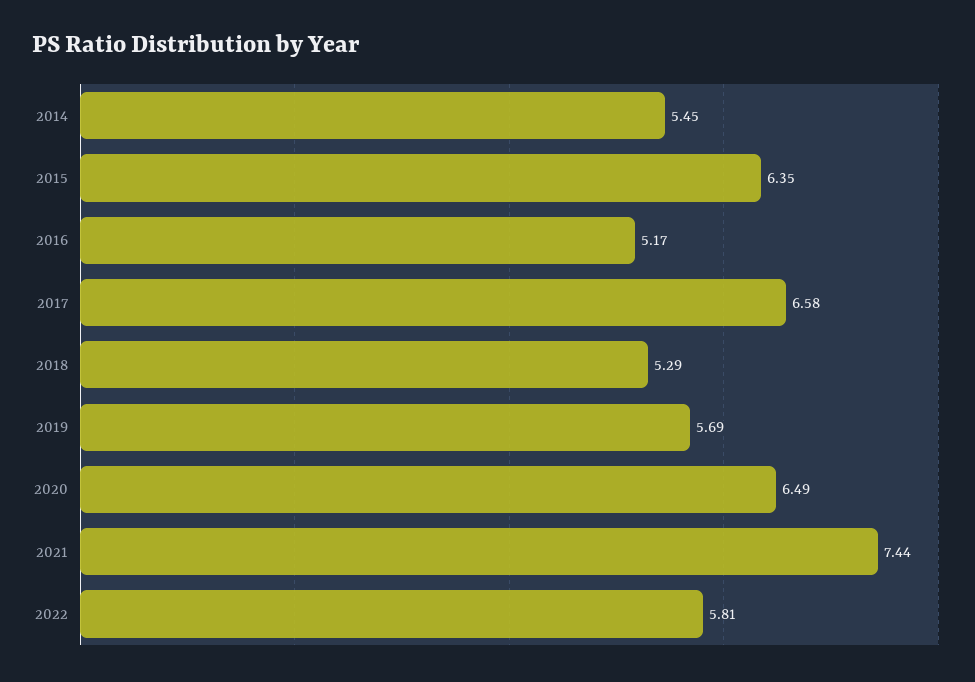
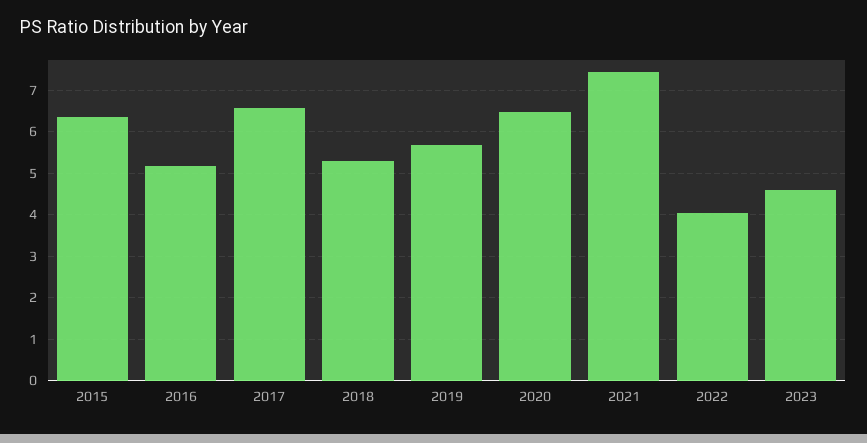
2014: 5.45 -> none
2022: 5.81 -> 4
2023: none -> 4.6

